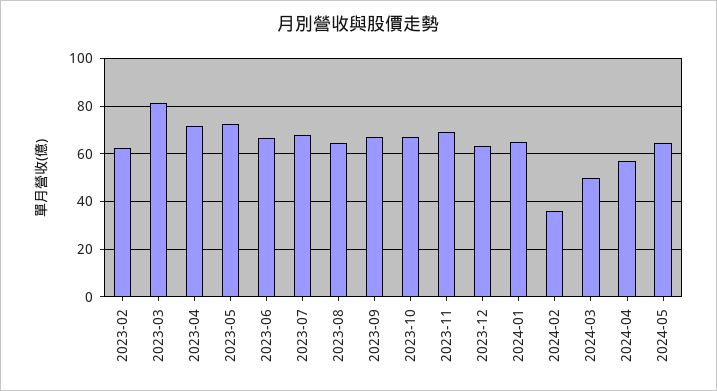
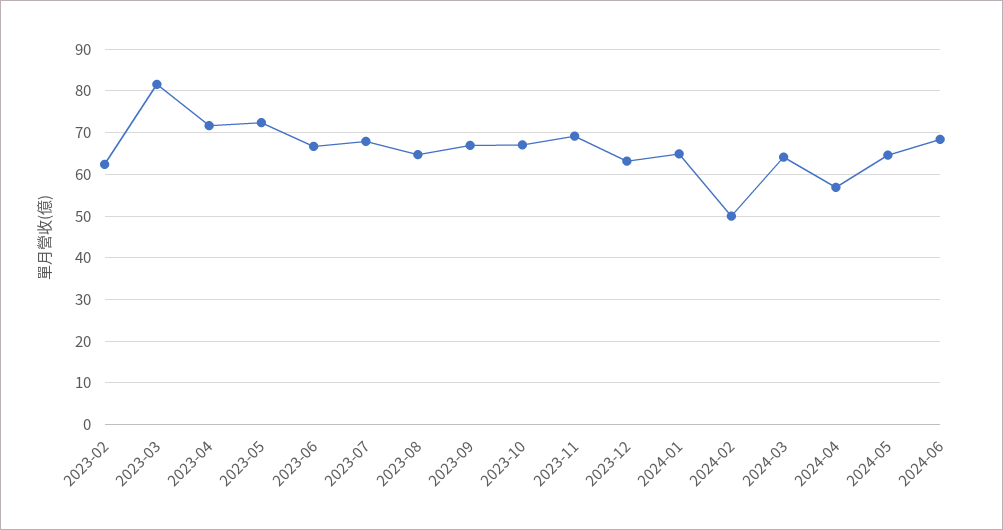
2024-02: 35 -> 50
2024-03: 50 -> 64
2024-06: none -> 68

